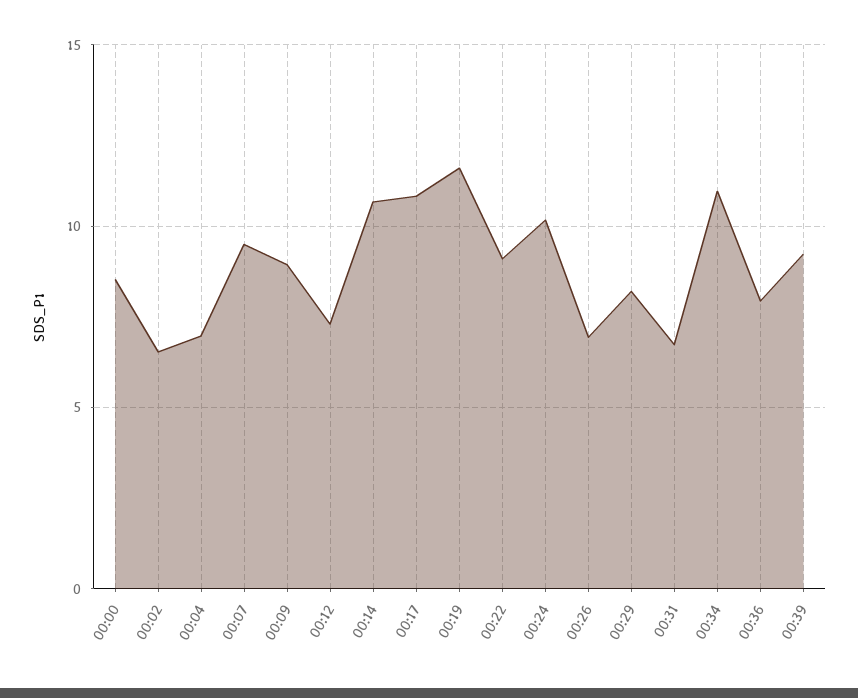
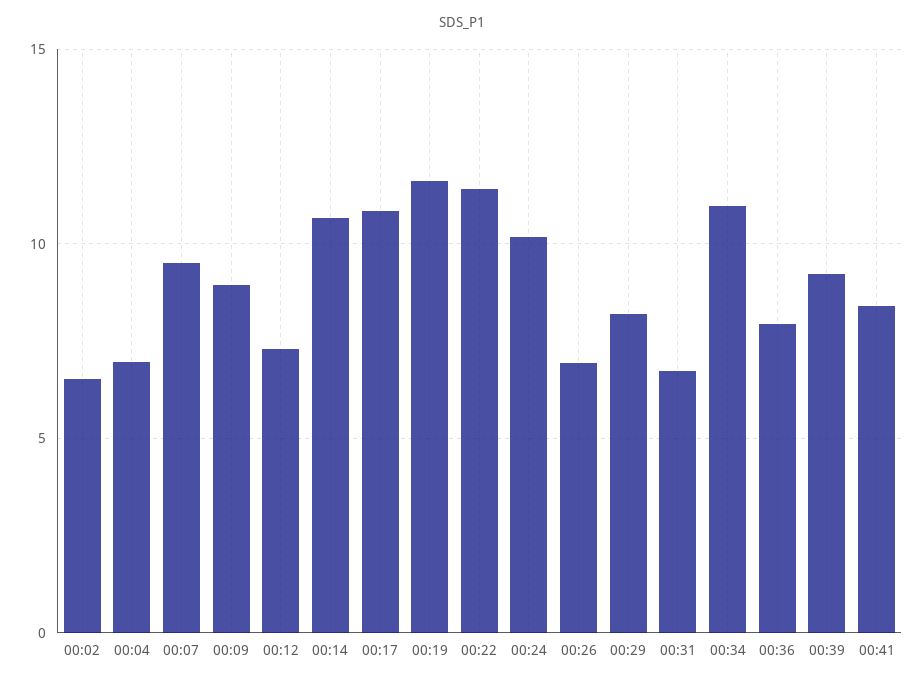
00:00: 8.5 -> none
00:22: 9 -> 11.5
00:41: none -> 8.5

